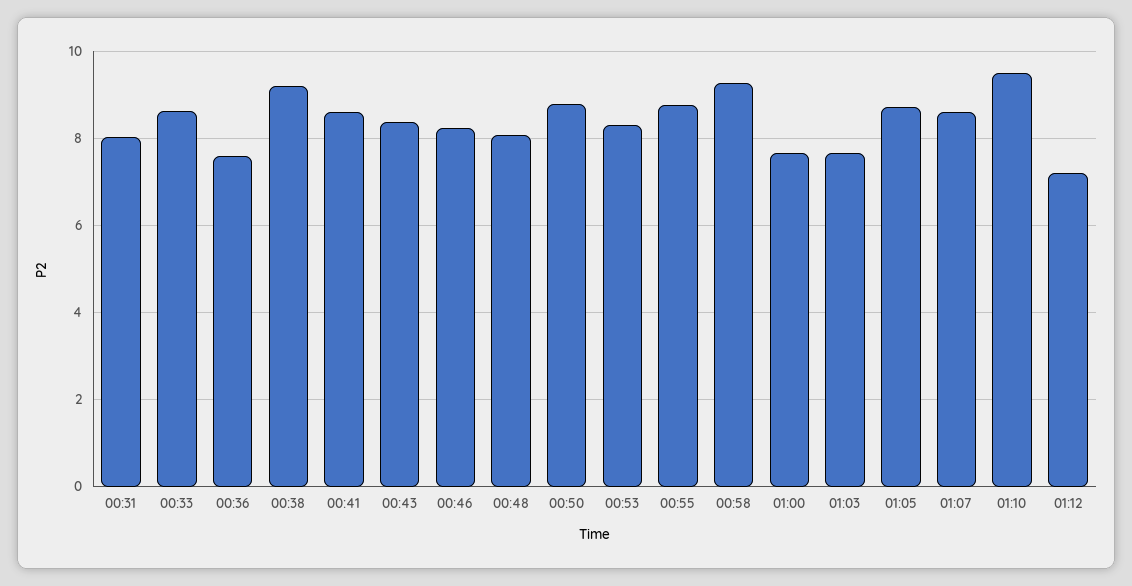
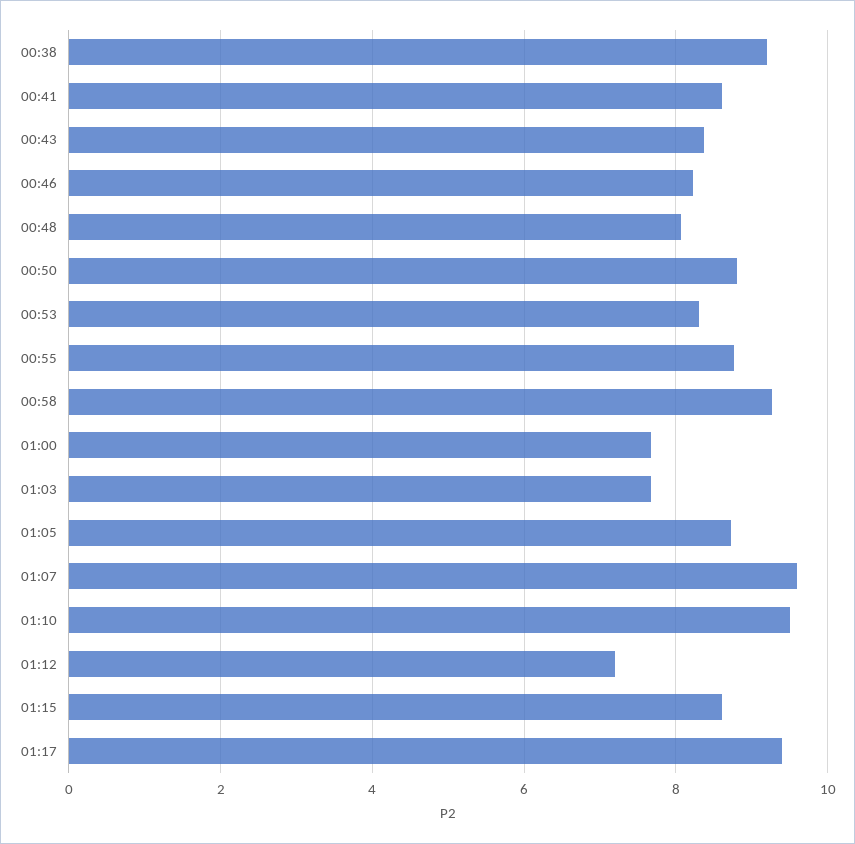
00:31: 8 -> none
00:33: 8.6 -> none
00:36: 7.6 -> none
01:07: 8.6 -> 9.6
01:15: none -> 8.6
01:17: none -> 9.4

